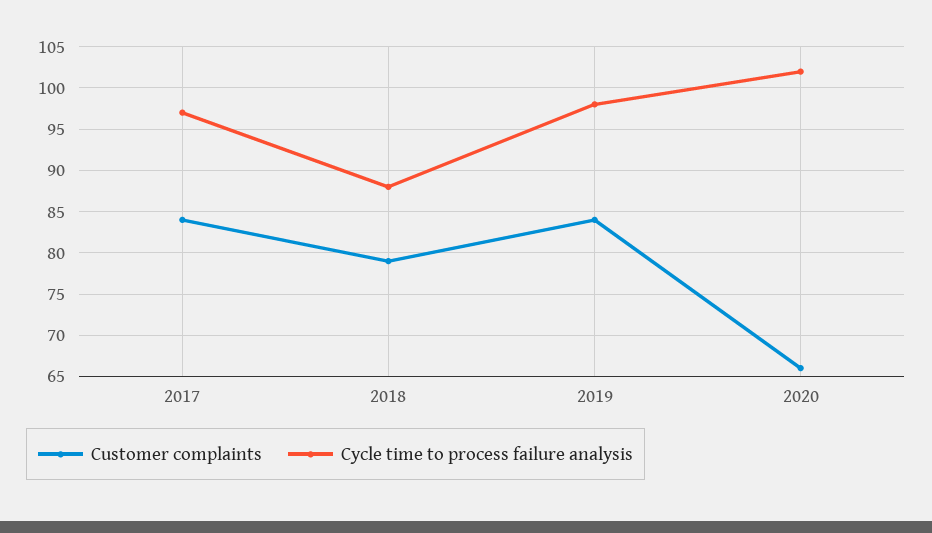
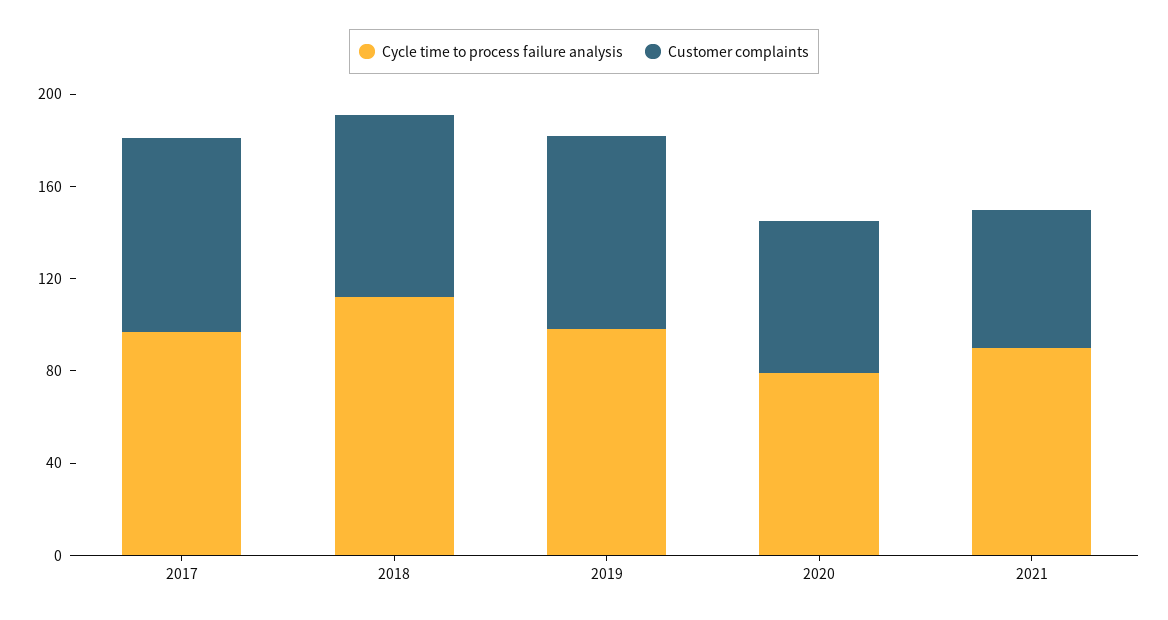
Cycle time to process failure analysis, 2018: 88 -> 110
Cycle time to process failure analysis, 2020: 102 -> 80
Cycle time to process failure analysis, 2021: none -> 90
Customer complaints, 2021: none -> 60

